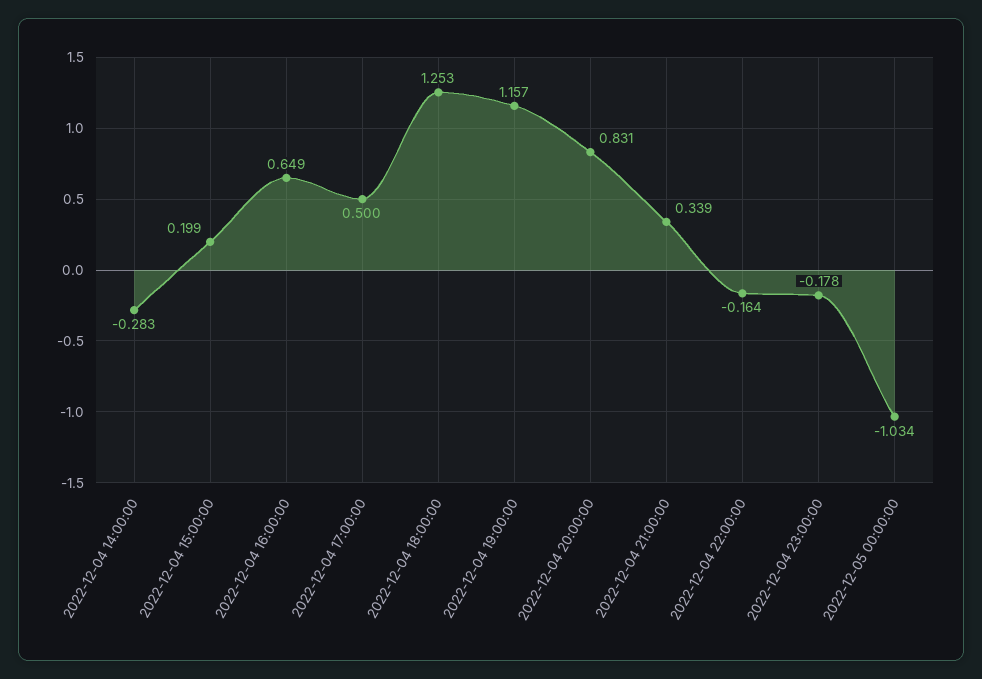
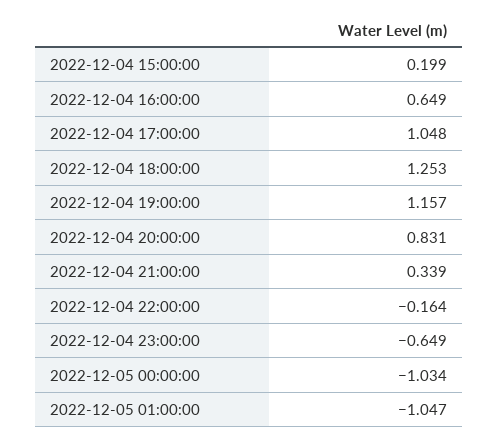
2022-12-04 14:00:00: -0.283 -> none
2022-12-04 17:00:00: 0.5 -> 1.048
2022-12-04 23:00:00: -0.178 -> -0.649
2022-12-05 01:00:00: none -> -1.047

